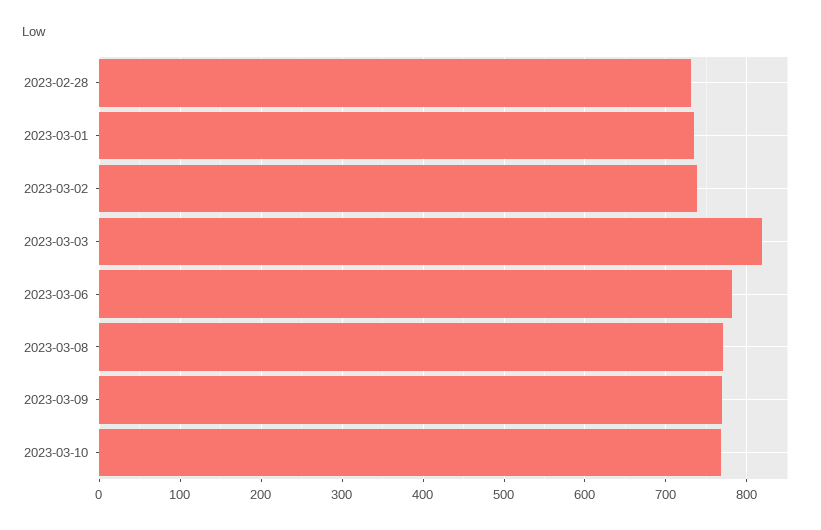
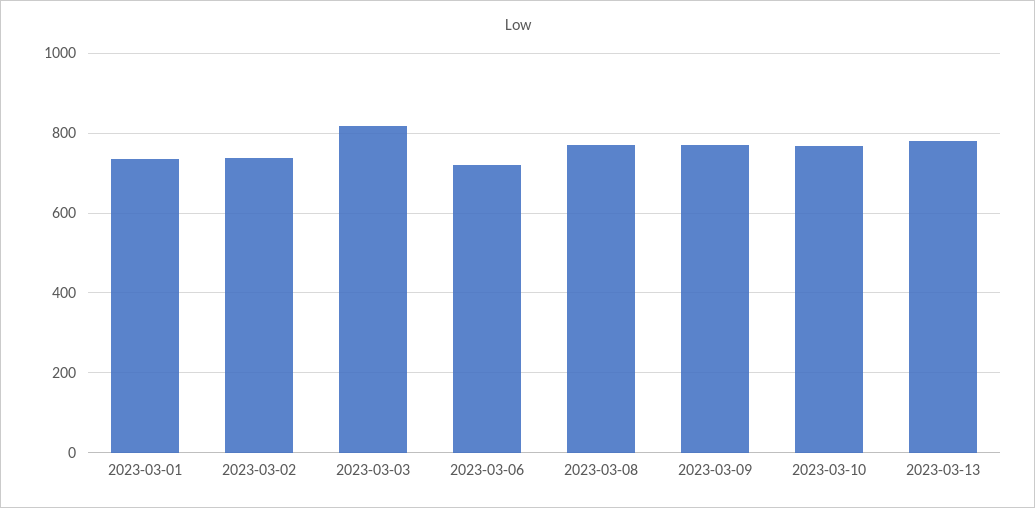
2023-02-28: 730 -> none
2023-03-06: 780 -> 720
2023-03-13: none -> 780

